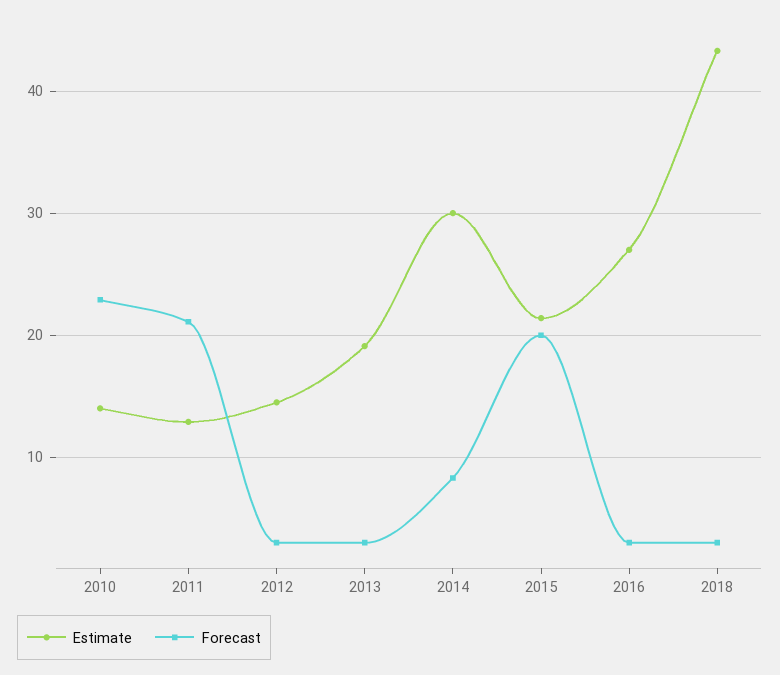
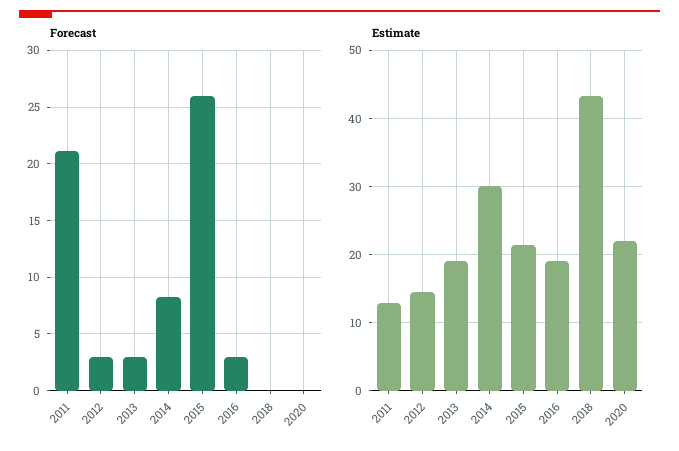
Estimate, 2010: 14 -> none
Forecast, 2010: 23 -> none
Forecast, 2015: 20 -> 26
Estimate, 2016: 27 -> 19
Forecast, 2018: 3 -> 0
Forecast, 2020: none -> 0
Estimate, 2020: none -> 22

